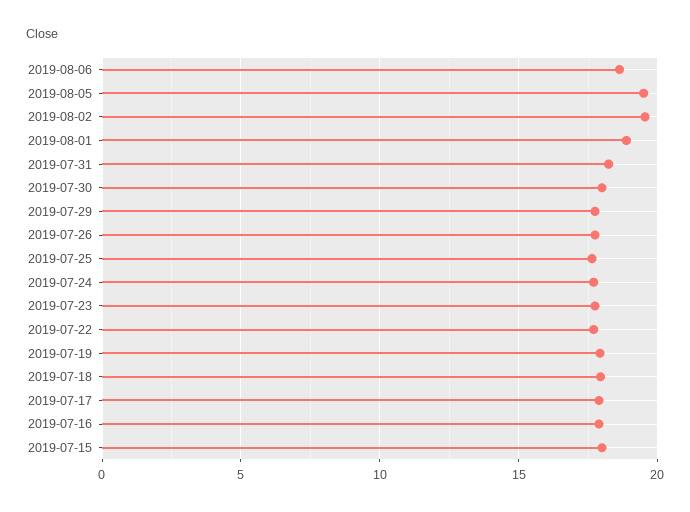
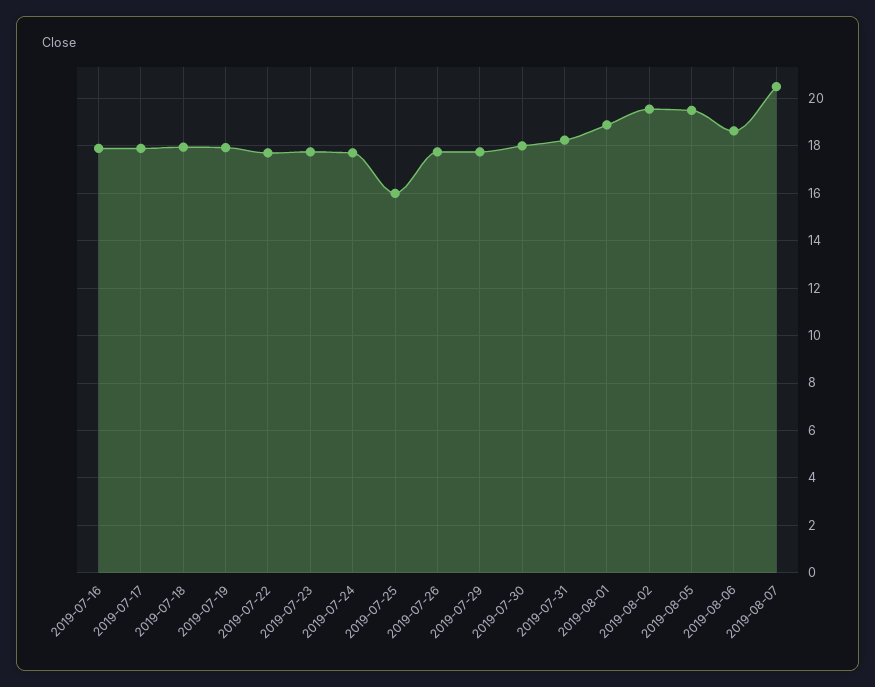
2019-07-25: 17.5 -> 16
2019-07-15: 18 -> none
2019-08-07: none -> 20.5

